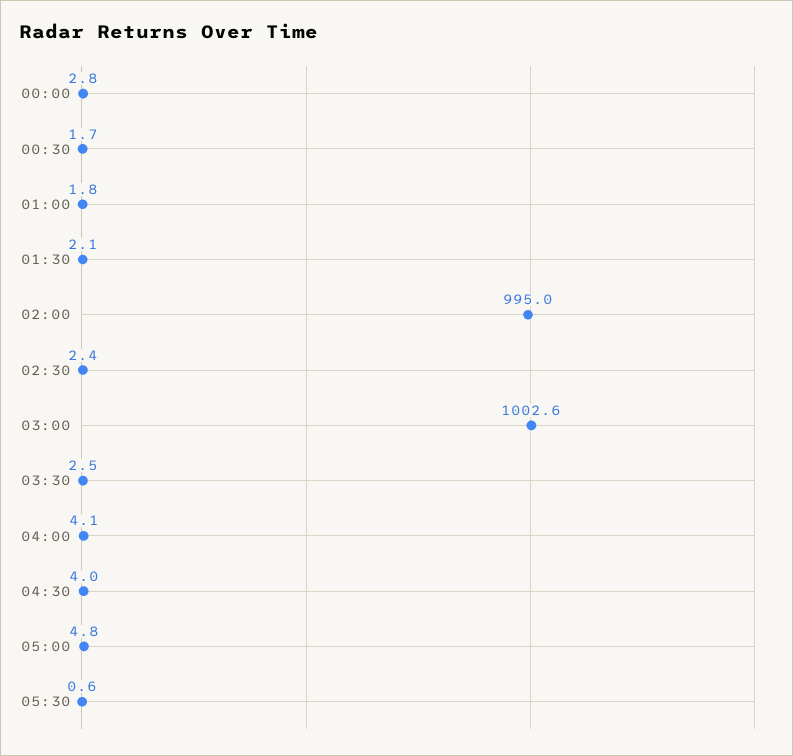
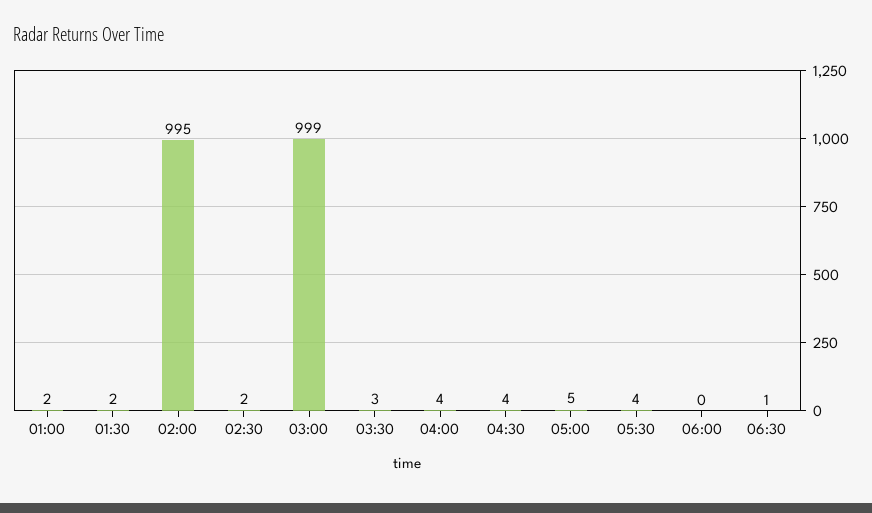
00:00: 2.8 -> none
00:30: 1.7 -> none
03:00: 1002.6 -> 999
05:30: 0.6 -> 4
06:00: none -> 0
06:30: none -> 1

